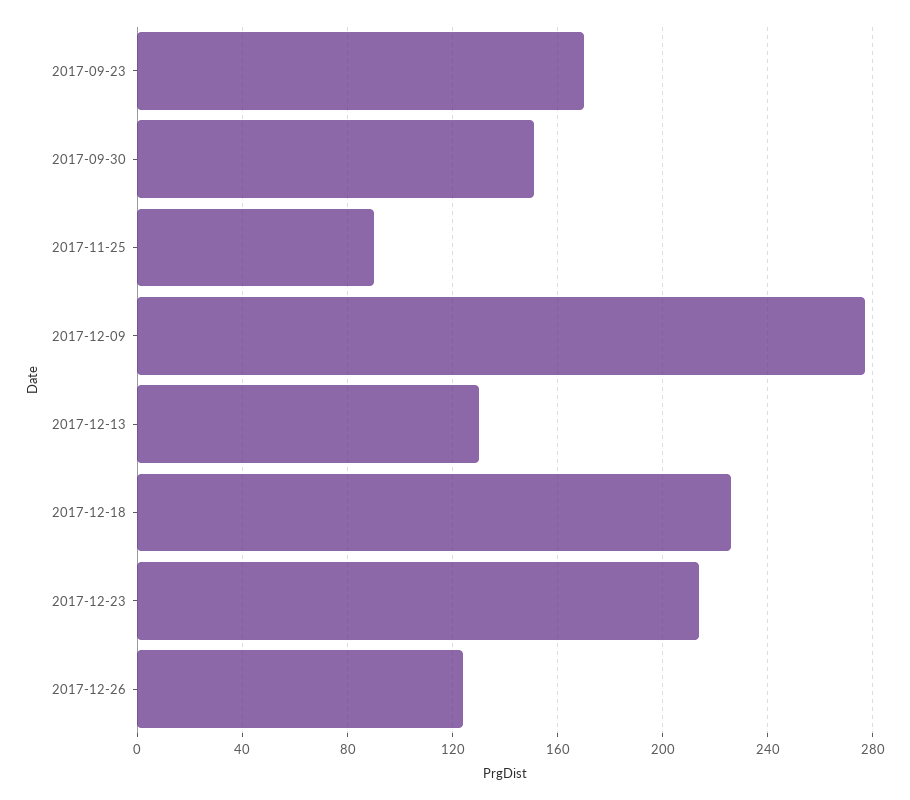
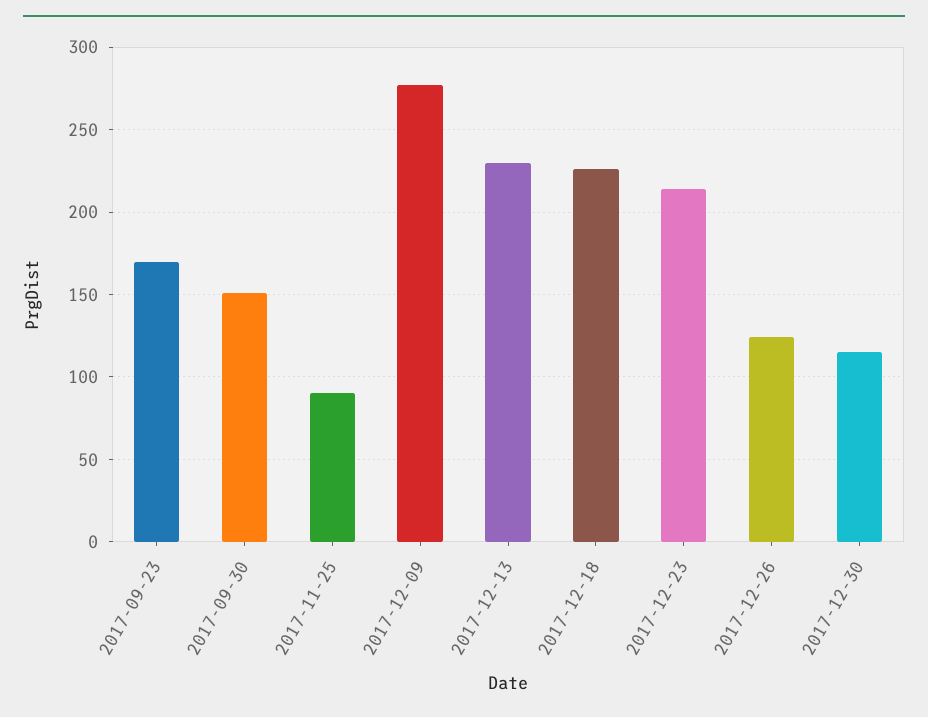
2017-12-13: 130 -> 230
2017-12-30: none -> 115

